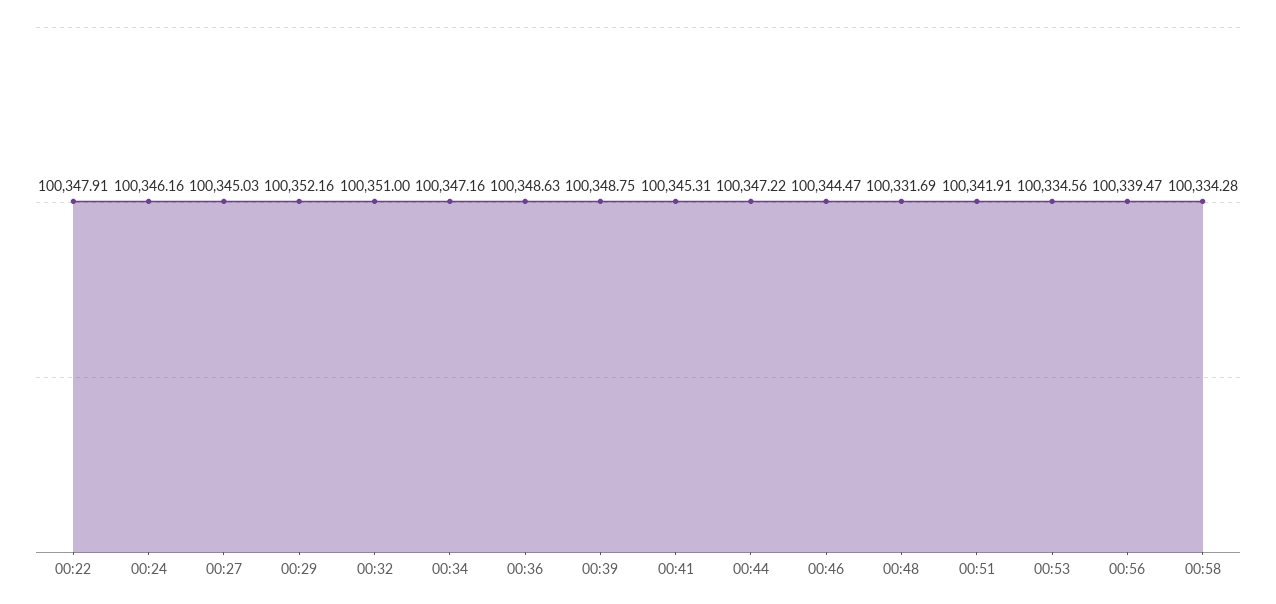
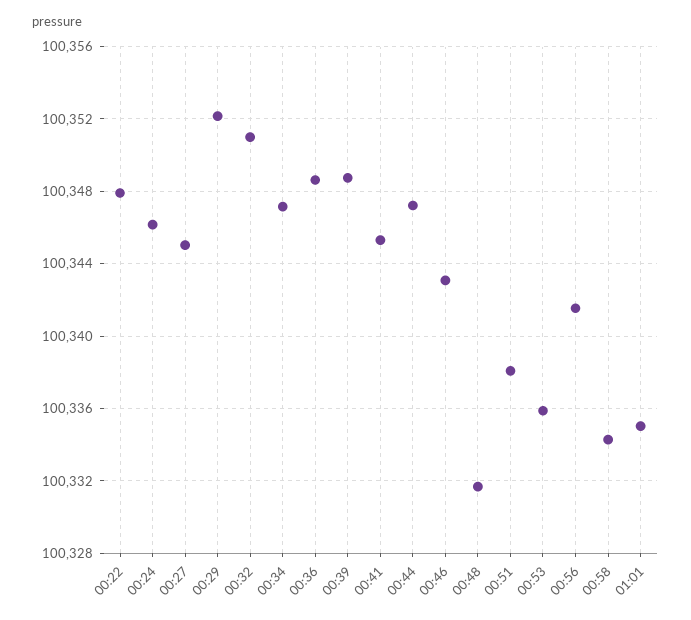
00:46: 100344.47 -> 100343
00:51: 100341.91 -> 100338
00:53: 100334.56 -> 100336
00:56: 100339.47 -> 100341.5
01:01: none -> 100335

